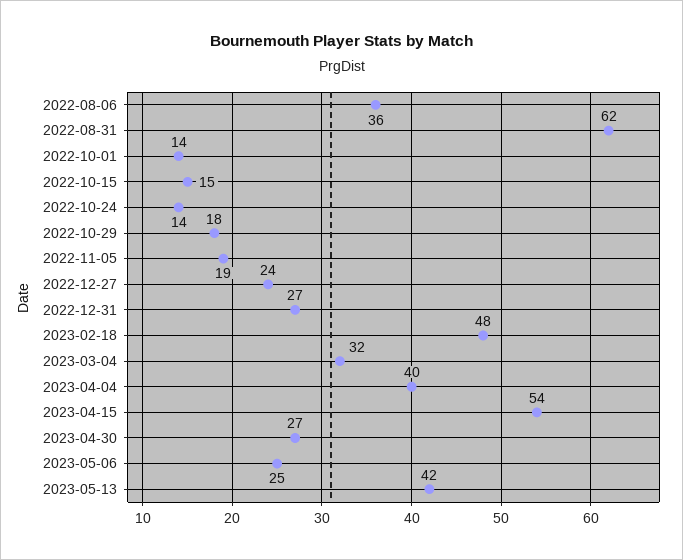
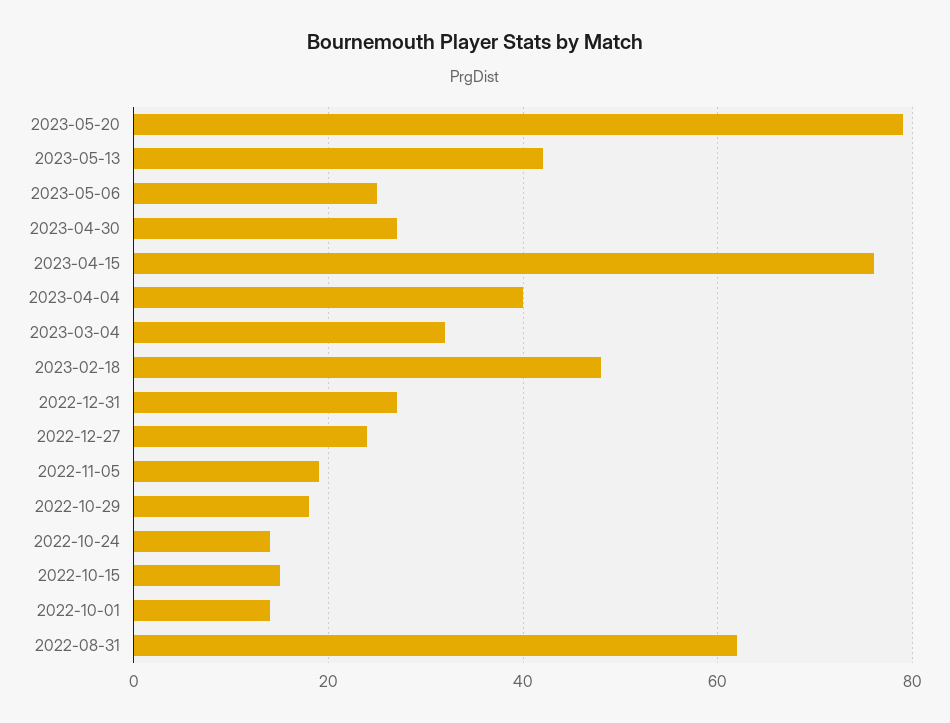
2022-08-06: 36 -> none
2023-04-15: 54 -> 75
2023-05-20: none -> 80

